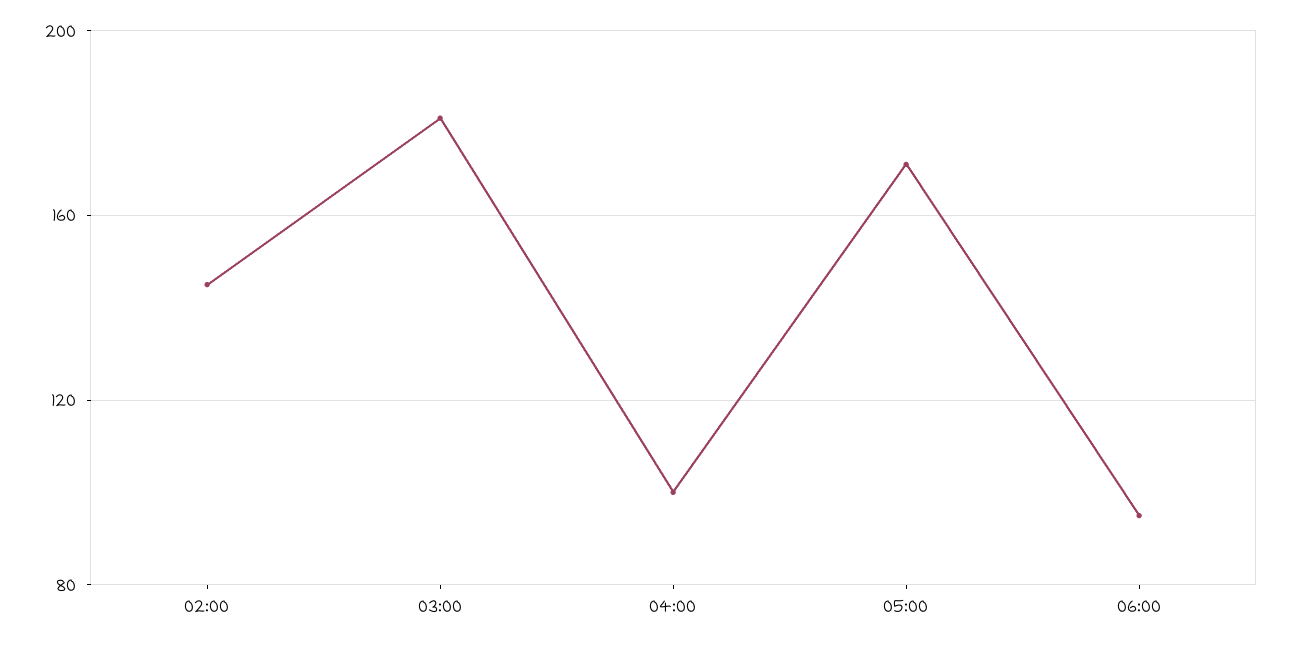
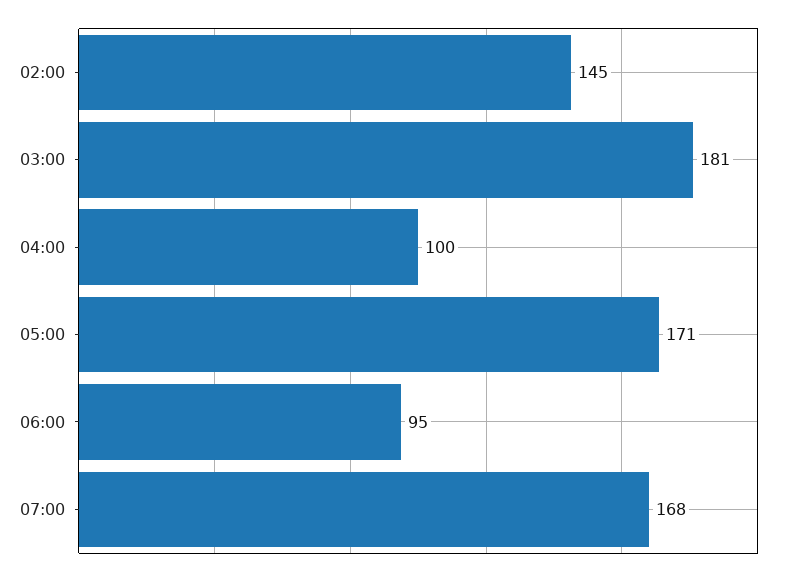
07:00: none -> 168

